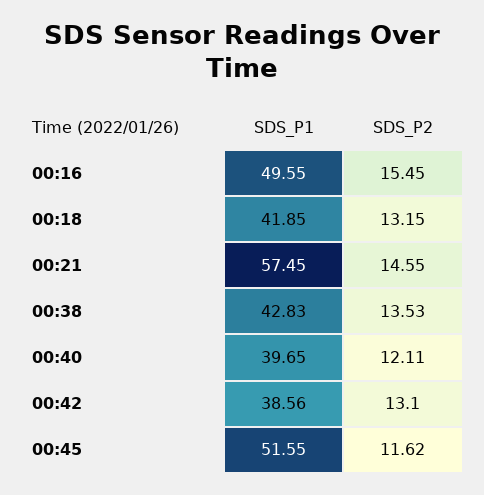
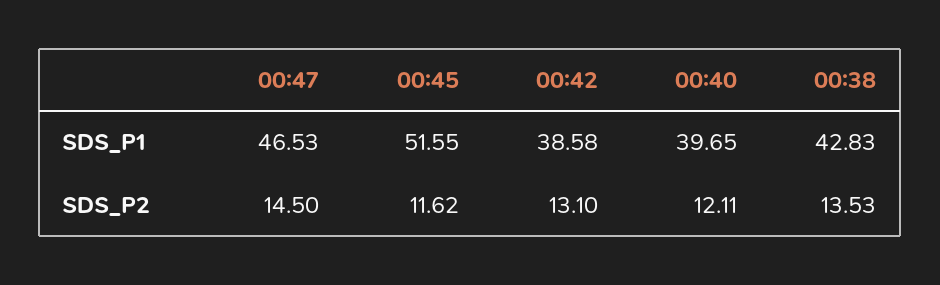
SDS_P1, 00:16: 49.55 -> none
SDS_P2, 00:16: 15.45 -> none
SDS_P1, 00:18: 41.85 -> none
SDS_P2, 00:18: 13.15 -> none
SDS_P1, 00:21: 57.45 -> none
SDS_P2, 00:21: 14.55 -> none
SDS_P1, 00:42: 38.56 -> 38.58
SDS_P1, 00:47: none -> 46.53
SDS_P2, 00:47: none -> 14.5

